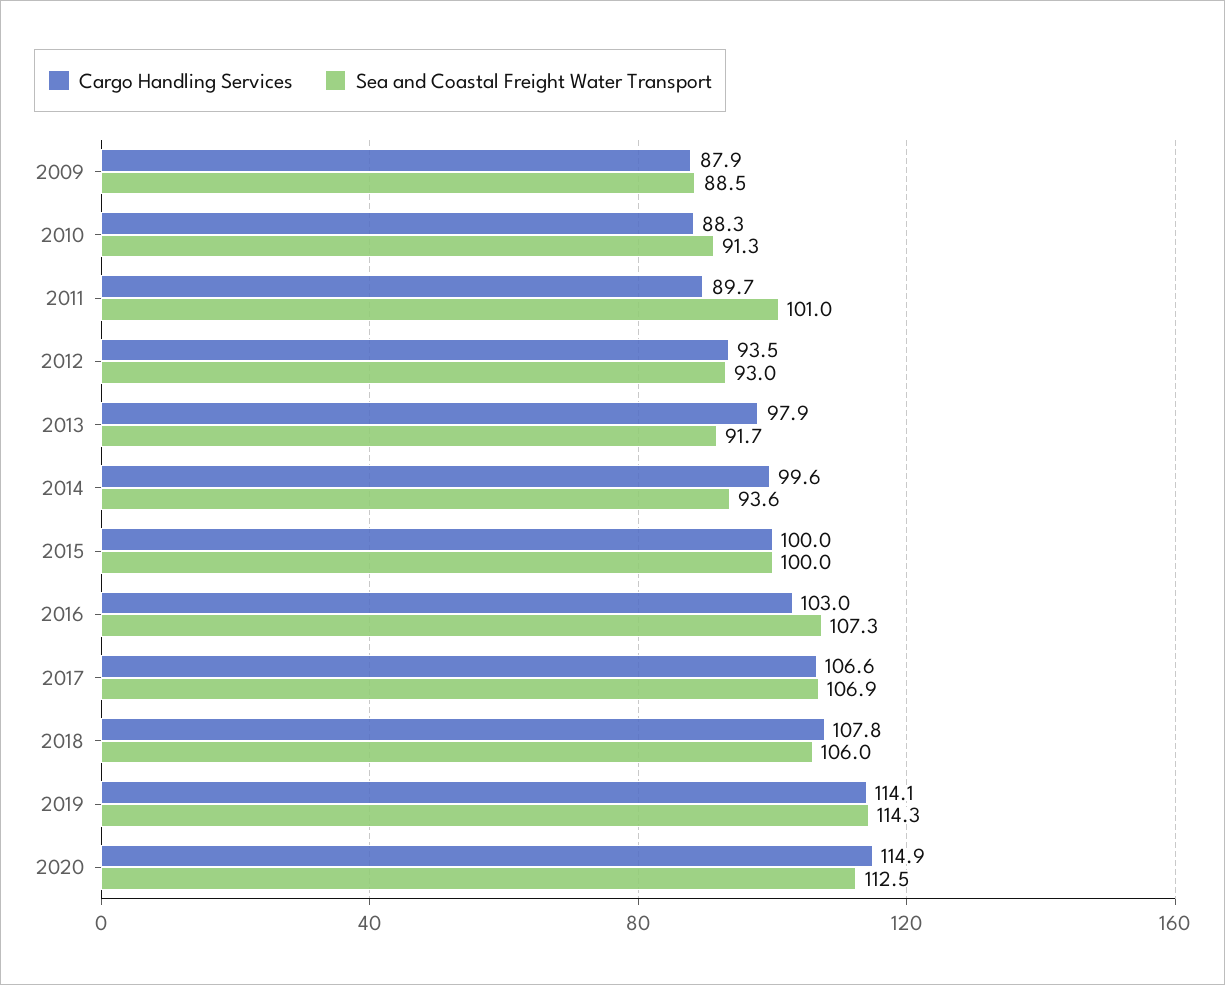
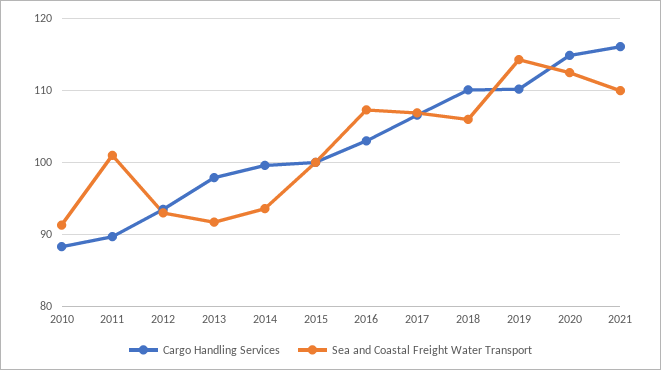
Cargo Handling Services, 2009: 87.9 -> none
Sea and Coastal Freight Water Transport, 2009: 88.5 -> none
Cargo Handling Services, 2018: 107.8 -> 110
Cargo Handling Services, 2019: 114.1 -> 110
Cargo Handling Services, 2021: none -> 116
Sea and Coastal Freight Water Transport, 2021: none -> 110

